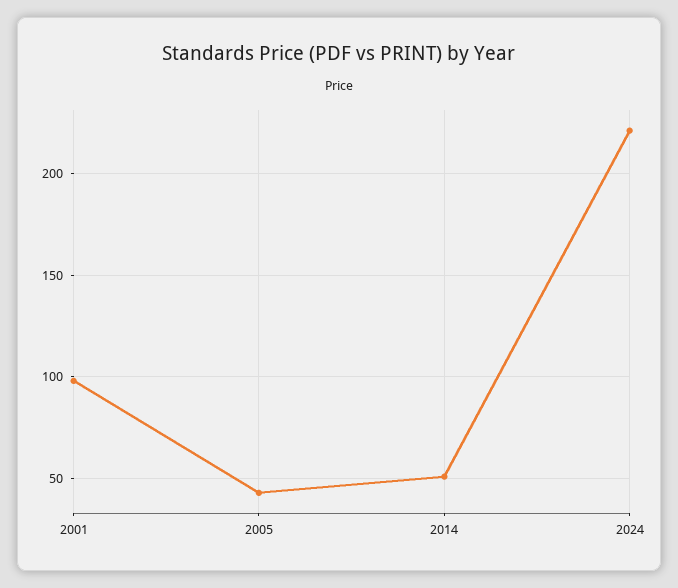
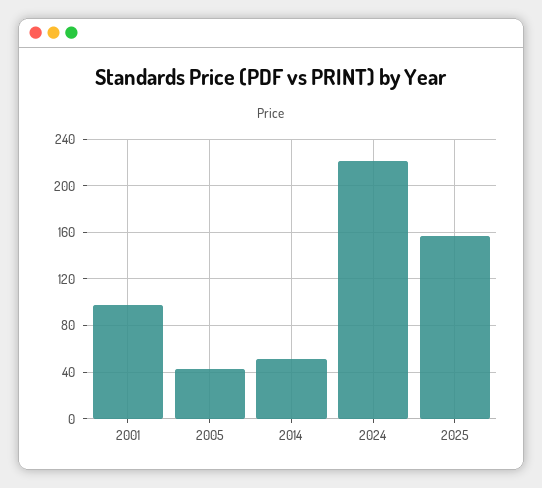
2025: none -> 160

